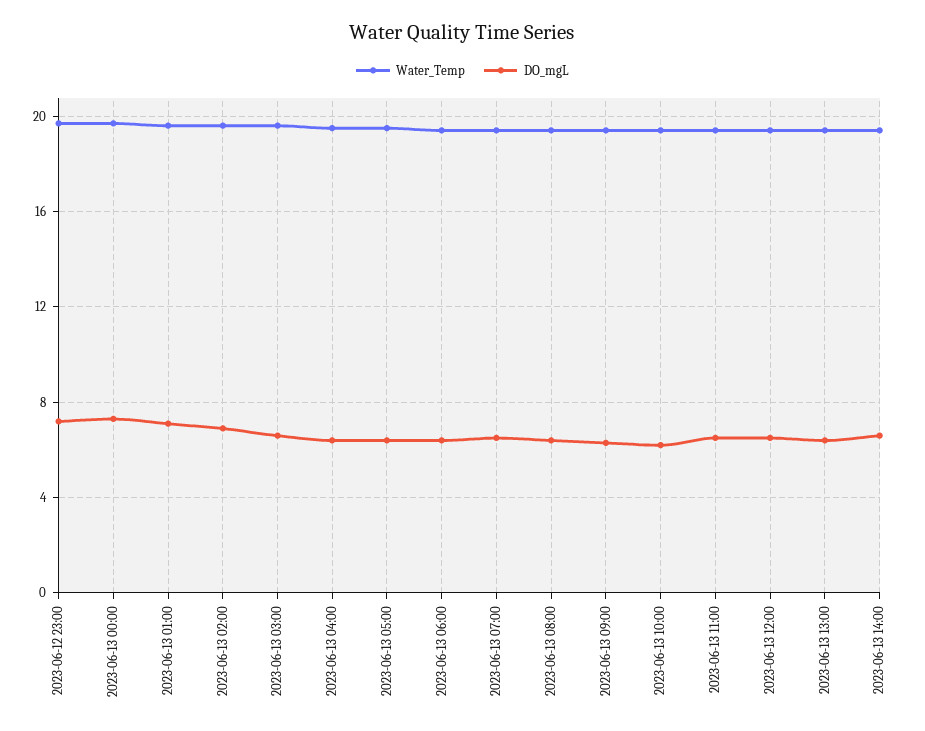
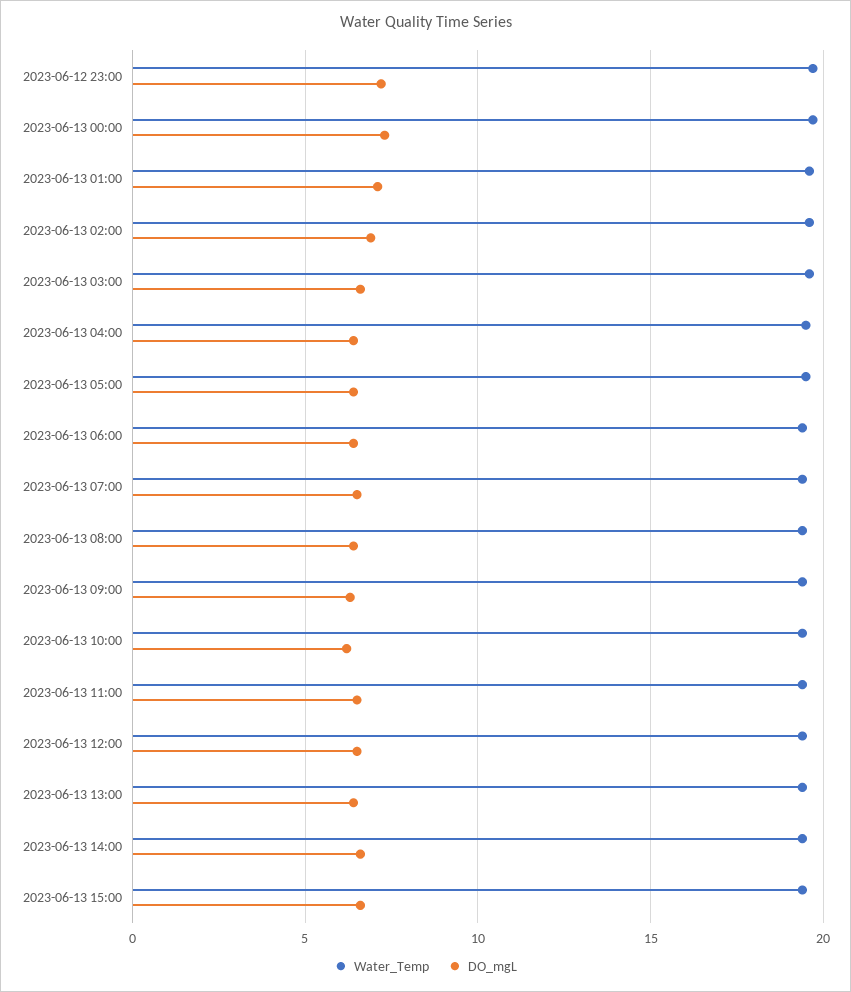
Water_Temp, 2023-06-13 15:00: none -> 19.5
DO_mgL, 2023-06-13 15:00: none -> 6.5

